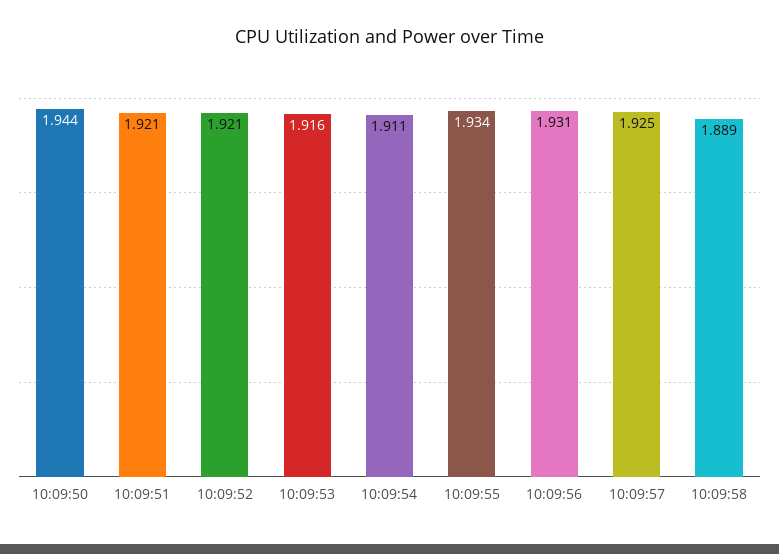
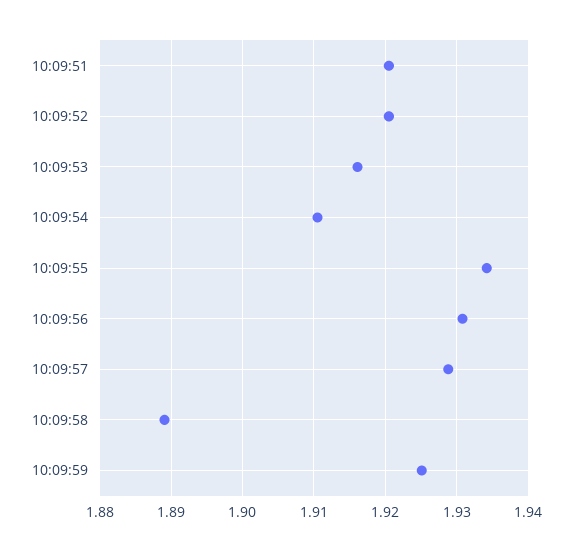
10:09:50: 1.944 -> none
10:09:57: 1.925 -> 1.929
10:09:59: none -> 1.925

